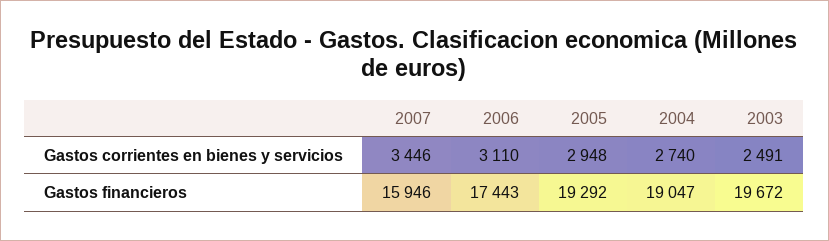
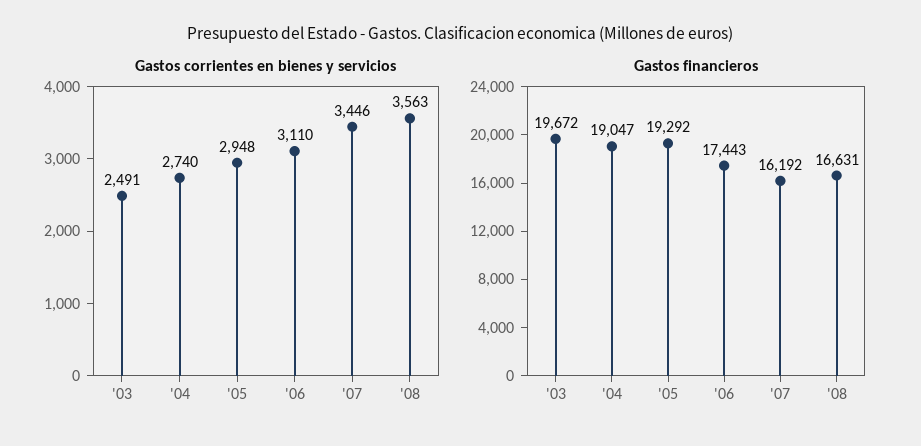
Gastos financieros, 2007: 15946 -> 16192
Gastos corrientes en bienes y servicios, '08: none -> 3563
Gastos financieros, '08: none -> 16631

